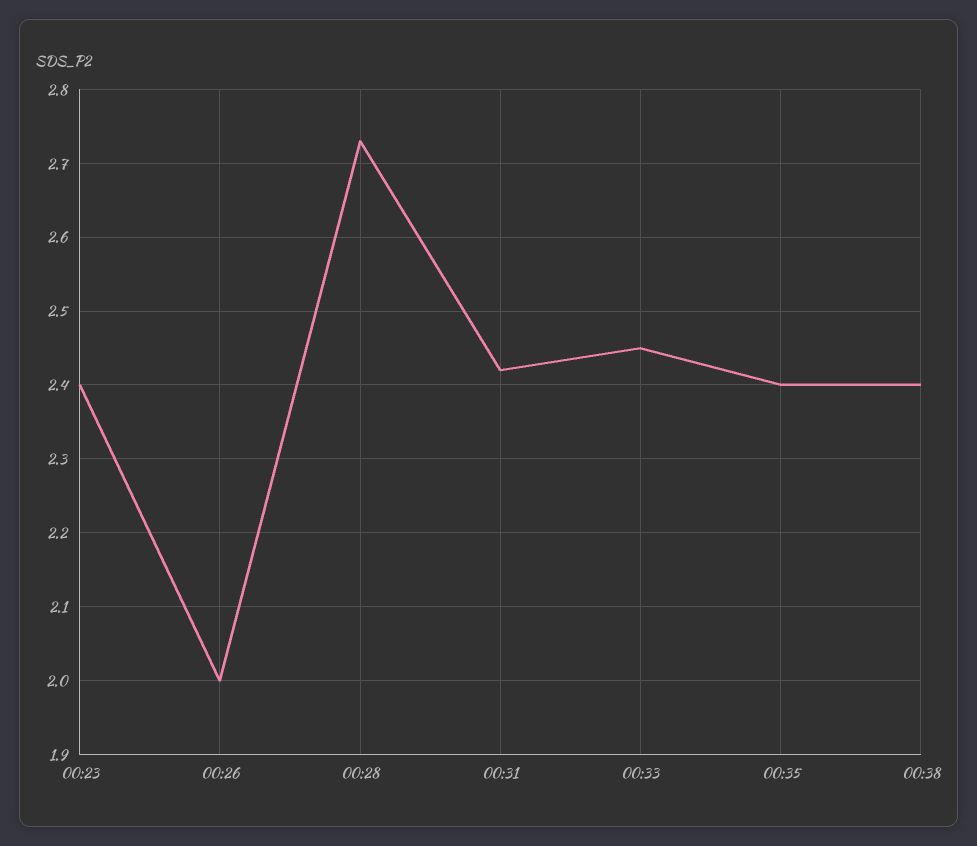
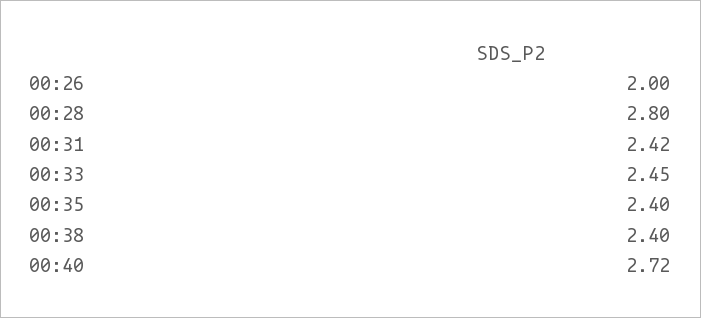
00:23: 2.4 -> none
00:28: 2.73 -> 2.8
00:40: none -> 2.72

